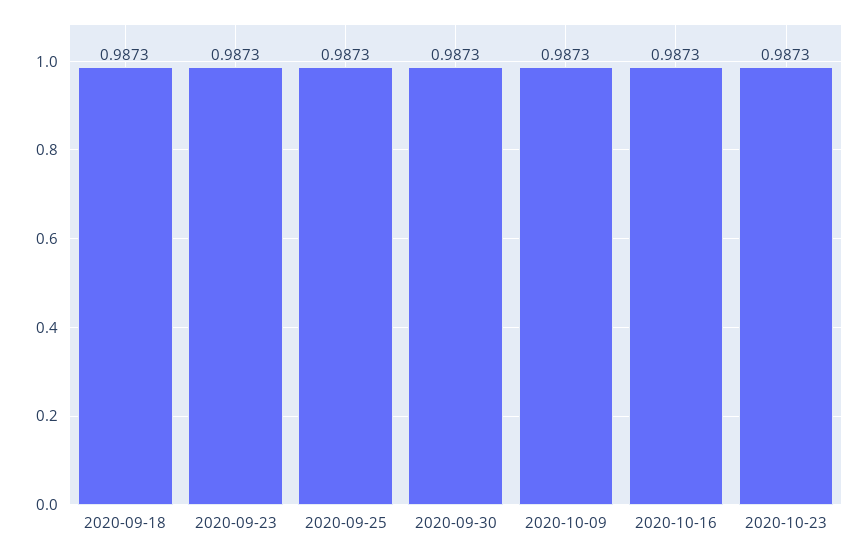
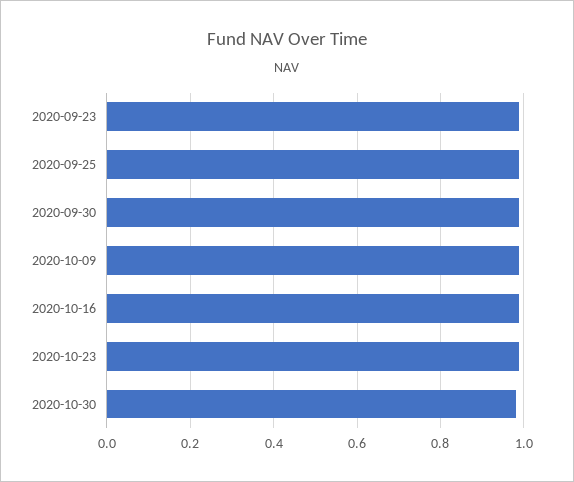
2020-09-18: 0.9873 -> none
2020-10-30: none -> 0.98

